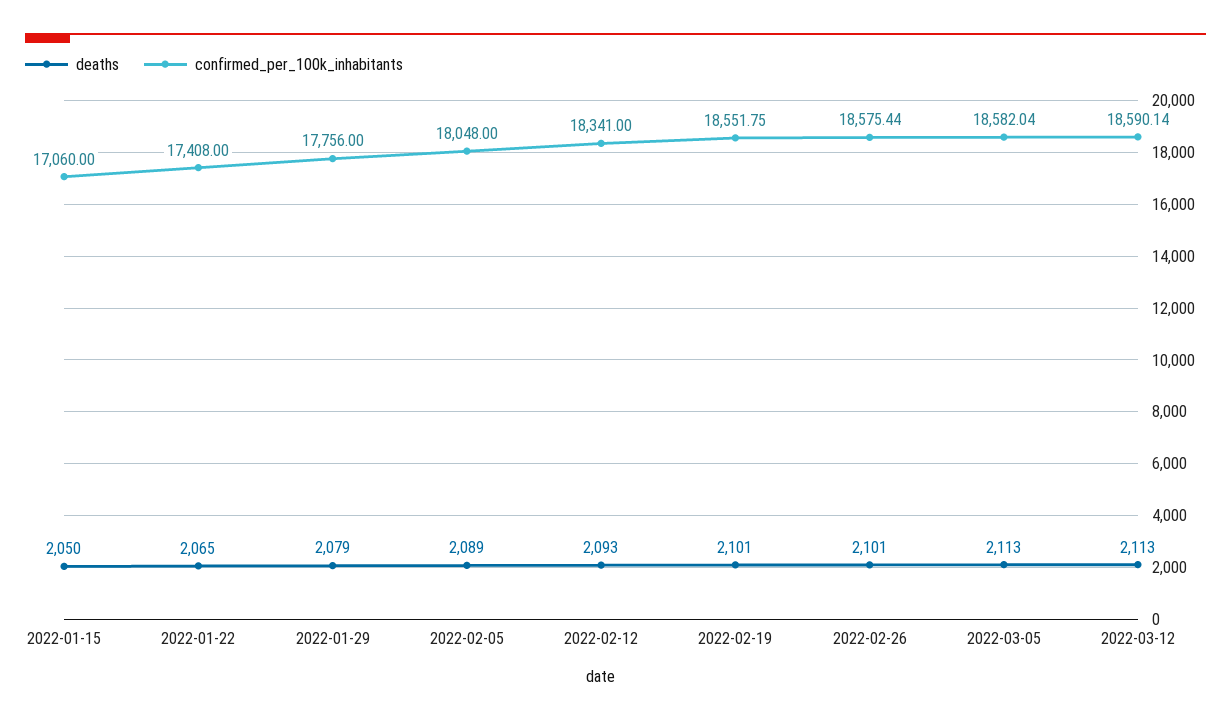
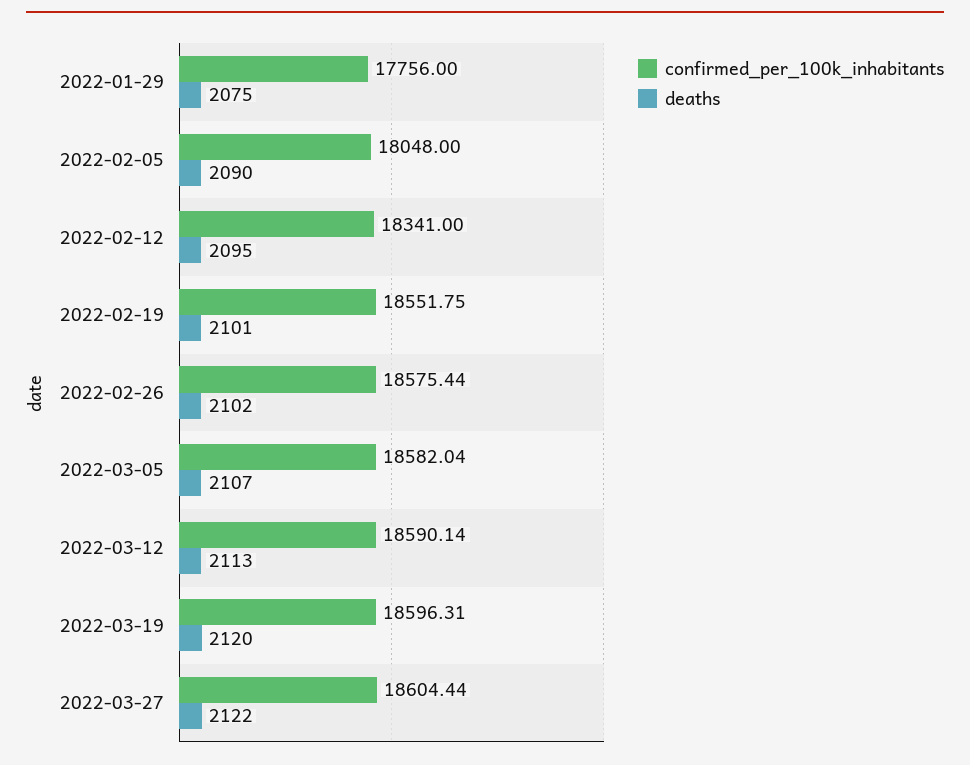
deaths, 2022-01-15: 2050 -> none
confirmed_per_100k_inhabitants, 2022-01-15: 17060 -> none
deaths, 2022-01-22: 2065 -> none
confirmed_per_100k_inhabitants, 2022-01-22: 17408 -> none
deaths, 2022-01-29: 2079 -> 2075
deaths, 2022-02-05: 2089 -> 2090
deaths, 2022-02-12: 2093 -> 2095
deaths, 2022-02-26: 2101 -> 2102
deaths, 2022-03-05: 2113 -> 2107
confirmed_per_100k_inhabitants, 2022-03-19: none -> 18596.31
deaths, 2022-03-19: none -> 2120
confirmed_per_100k_inhabitants, 2022-03-27: none -> 18604.44
deaths, 2022-03-27: none -> 2122

